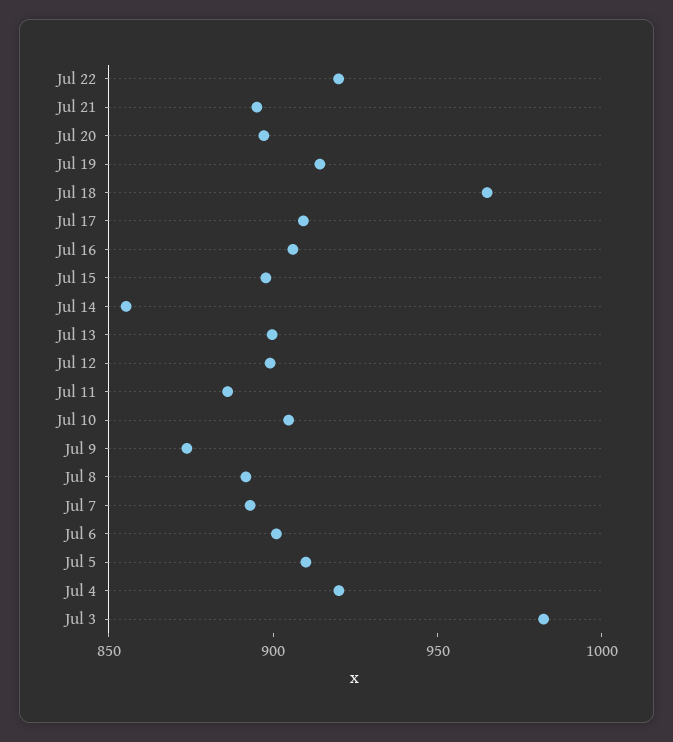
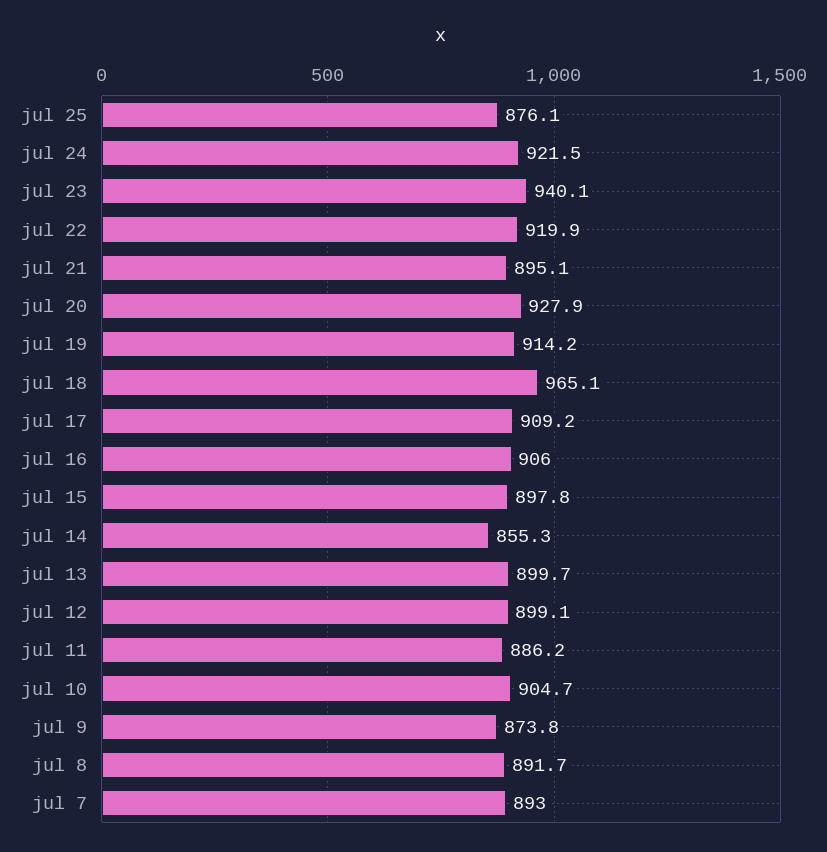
Jul 20: 900 -> 927.9
Jul 6: 900 -> none
Jul 5: 910 -> none
Jul 4: 920 -> none
Jul 3: 980 -> none
jul 25: none -> 876.1
jul 24: none -> 921.5
jul 23: none -> 940.1

